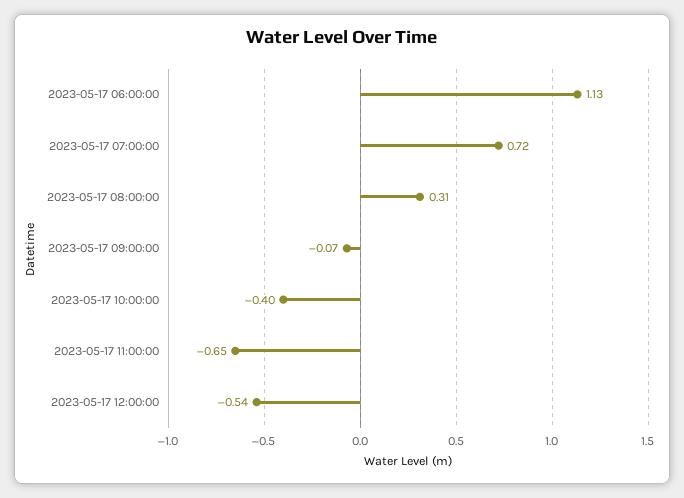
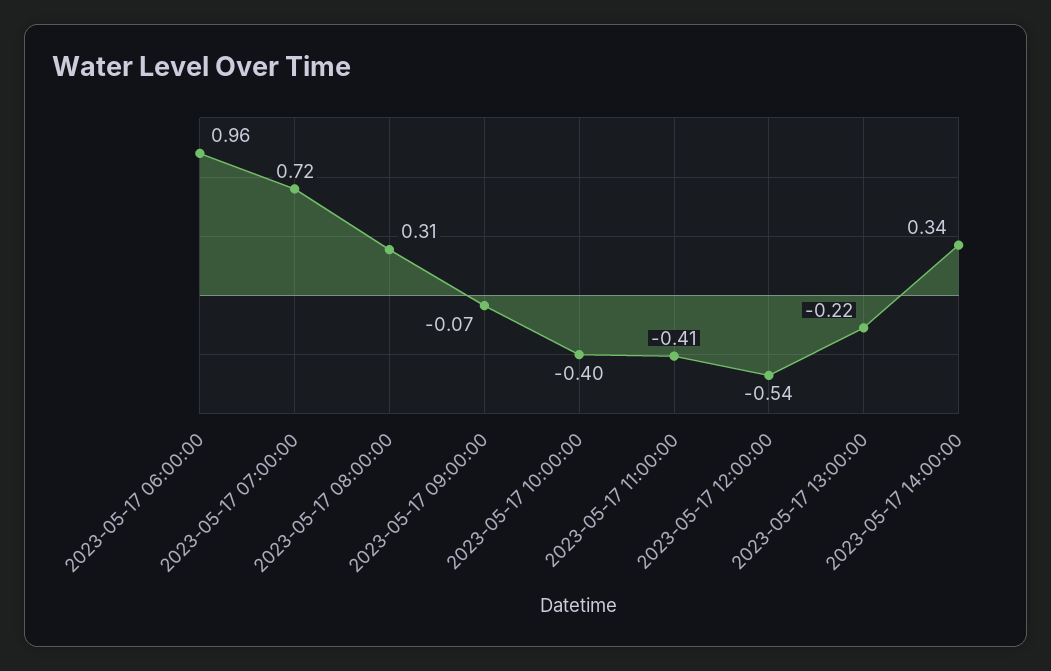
2023-05-17 06:00:00: 1.13 -> 0.96
2023-05-17 11:00:00: -0.65 -> -0.41
2023-05-17 13:00:00: none -> -0.22
2023-05-17 14:00:00: none -> 0.34

